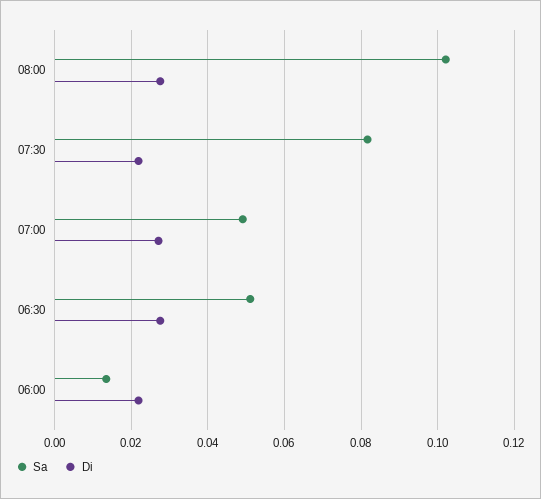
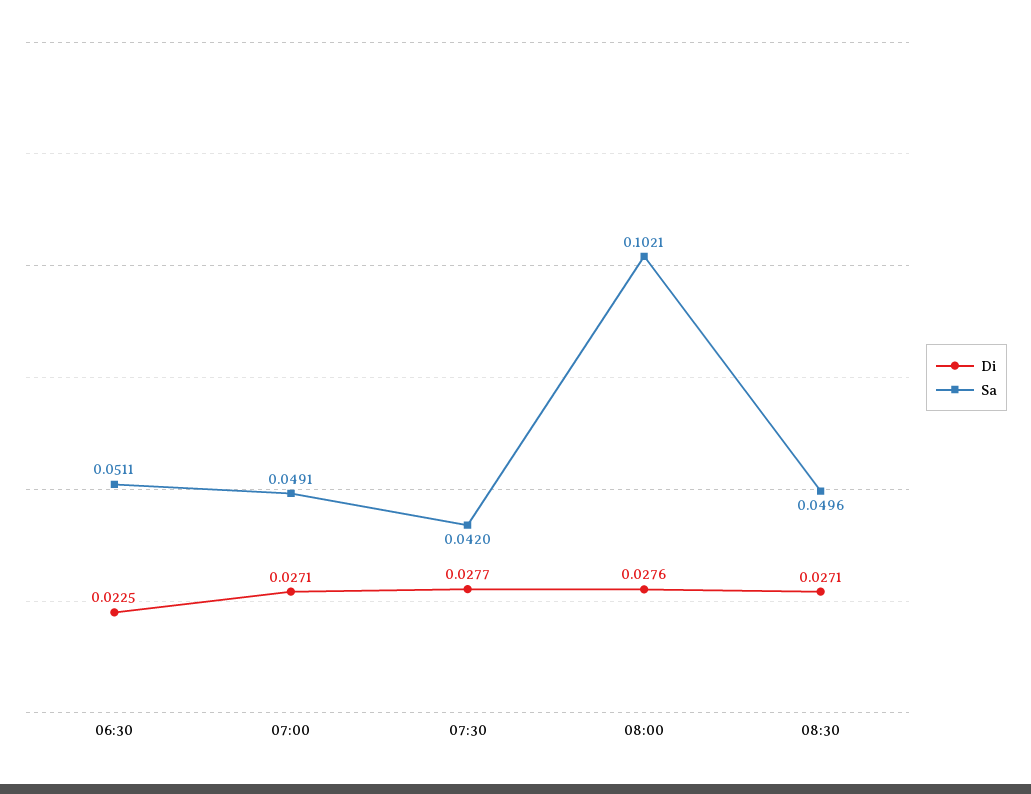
Sa, 07:30: 0.082 -> 0.042
Di, 07:30: 0.022 -> 0.0277
Di, 06:30: 0.028 -> 0.0225
Sa, 06:00: 0.014 -> none
Di, 06:00: 0.022 -> none
Di, 08:30: none -> 0.0271
Sa, 08:30: none -> 0.0496

